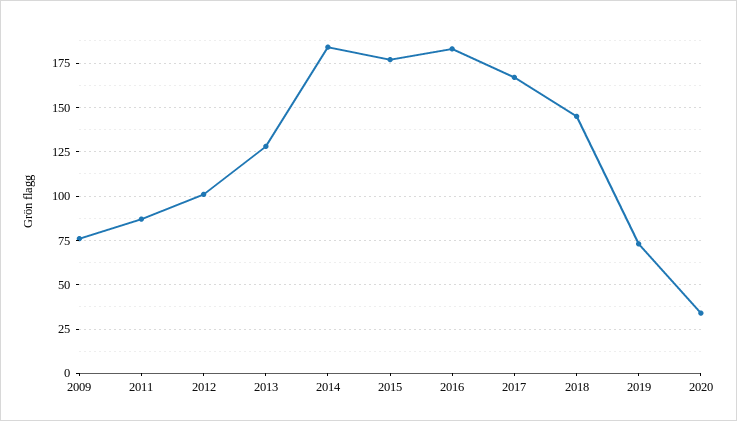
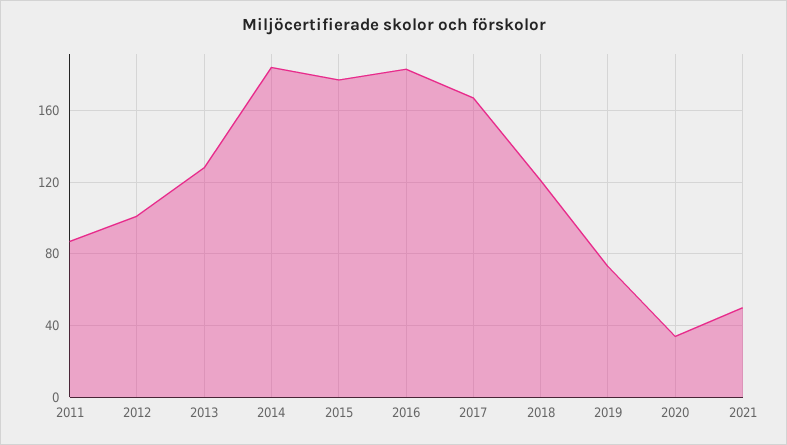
2009: 75 -> none
2018: 145 -> 120
2021: none -> 50

